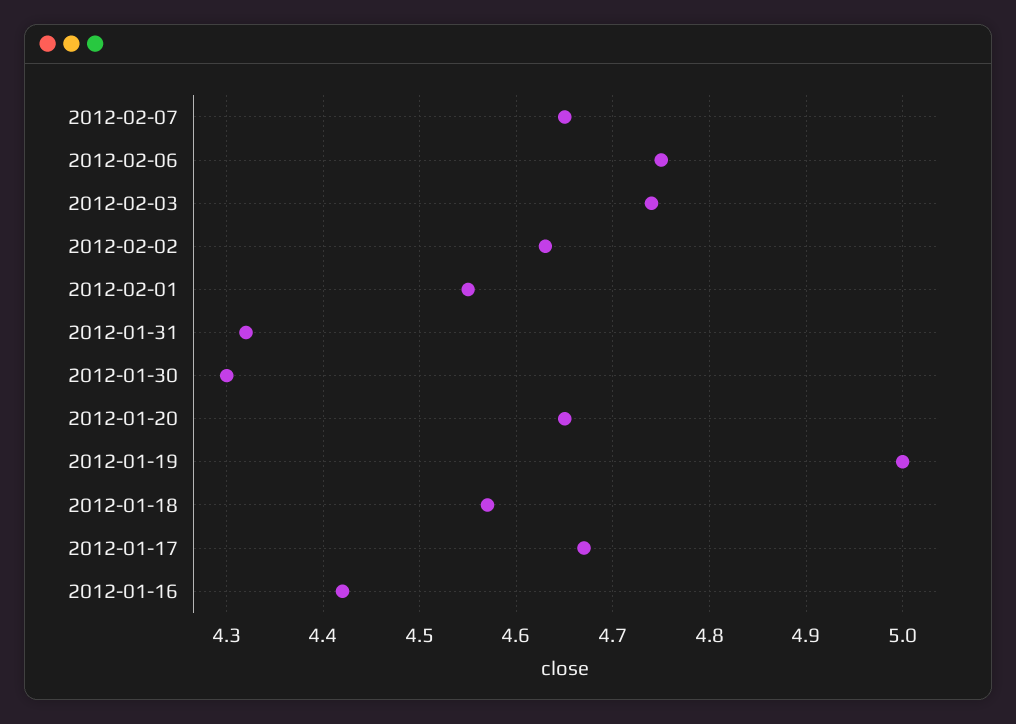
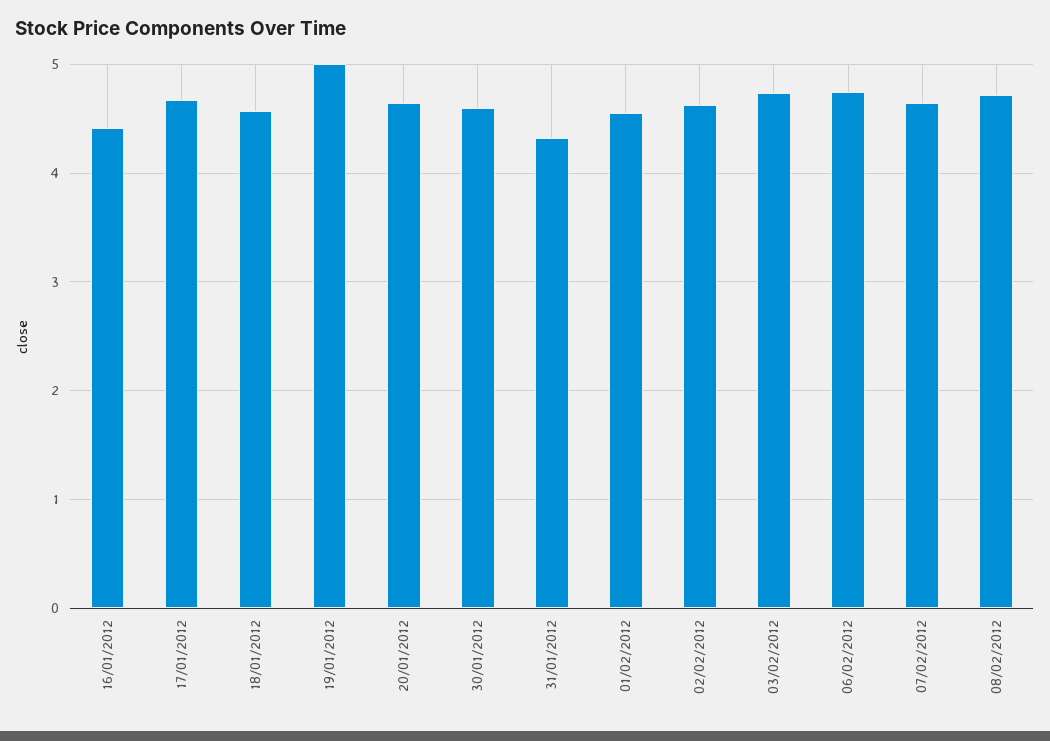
2012-01-30: 4.3 -> 4.6
08/02/2012: none -> 4.7

